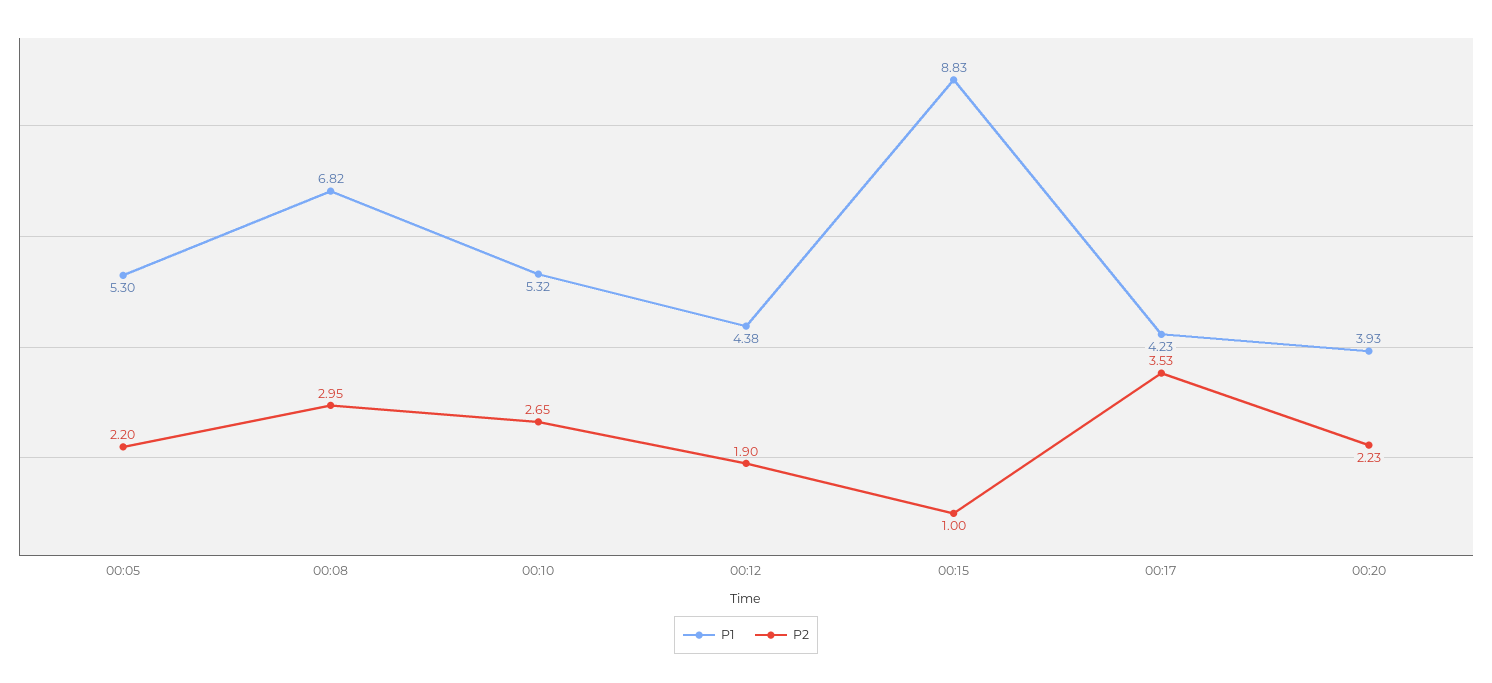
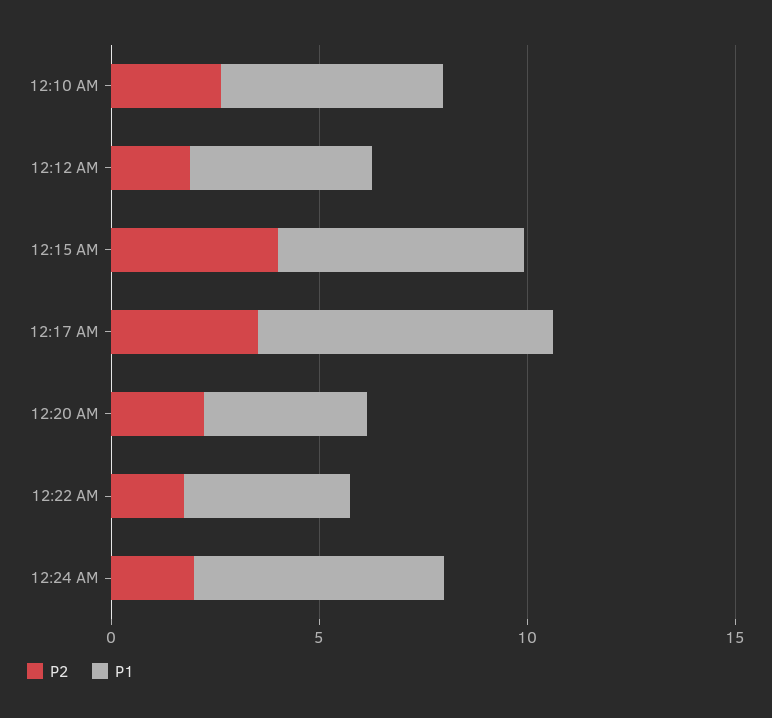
P1, 00:05: 5.3 -> none
P2, 00:05: 2.2 -> none
P1, 00:08: 6.82 -> none
P2, 00:08: 2.95 -> none
P1, 00:15: 8.83 -> 6
P2, 00:15: 1 -> 4
P1, 00:17: 4.23 -> 7
P2, 12:22 AM: none -> 2
P1, 12:22 AM: none -> 4
P2, 12:24 AM: none -> 2
P1, 12:24 AM: none -> 6

